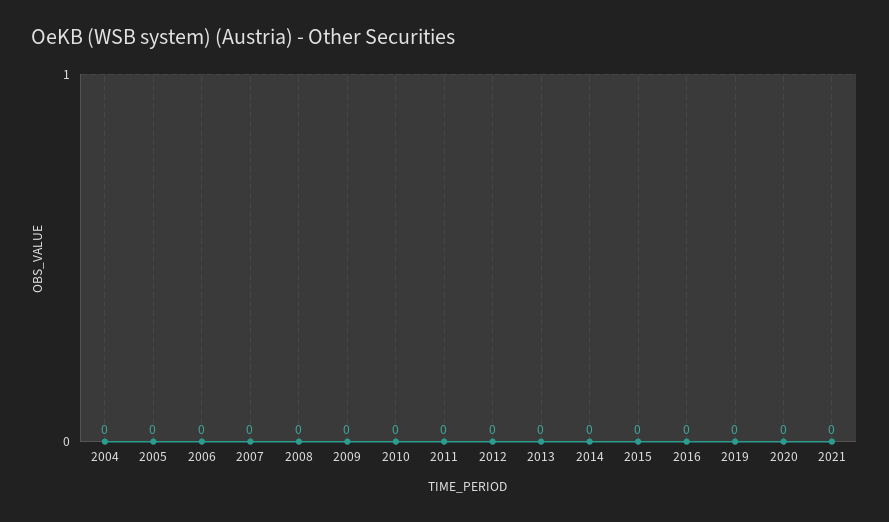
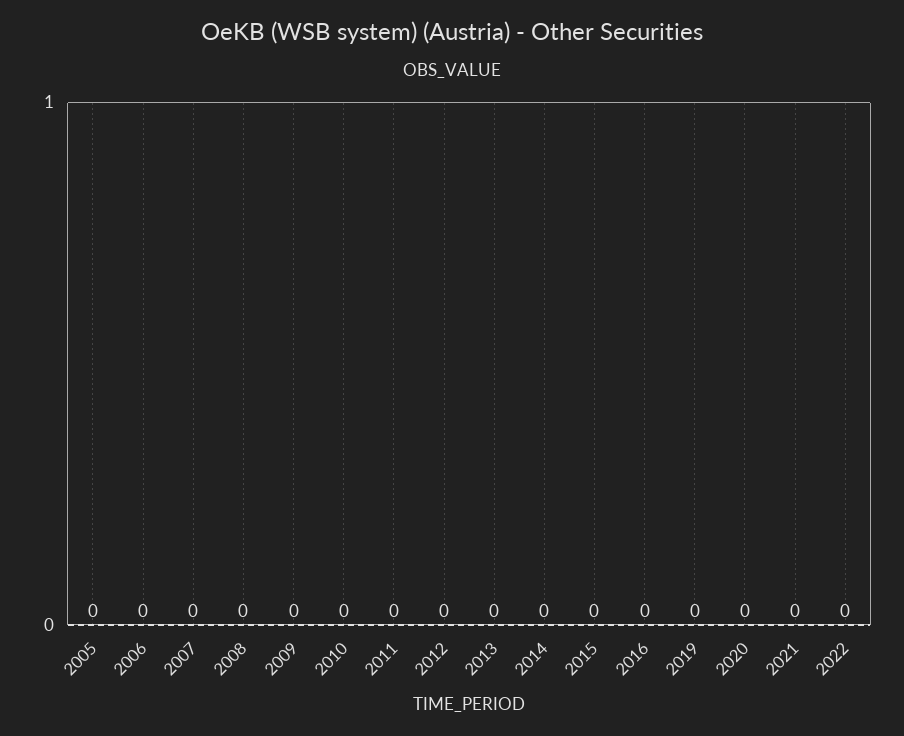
2004: 0 -> none
2022: none -> 0

